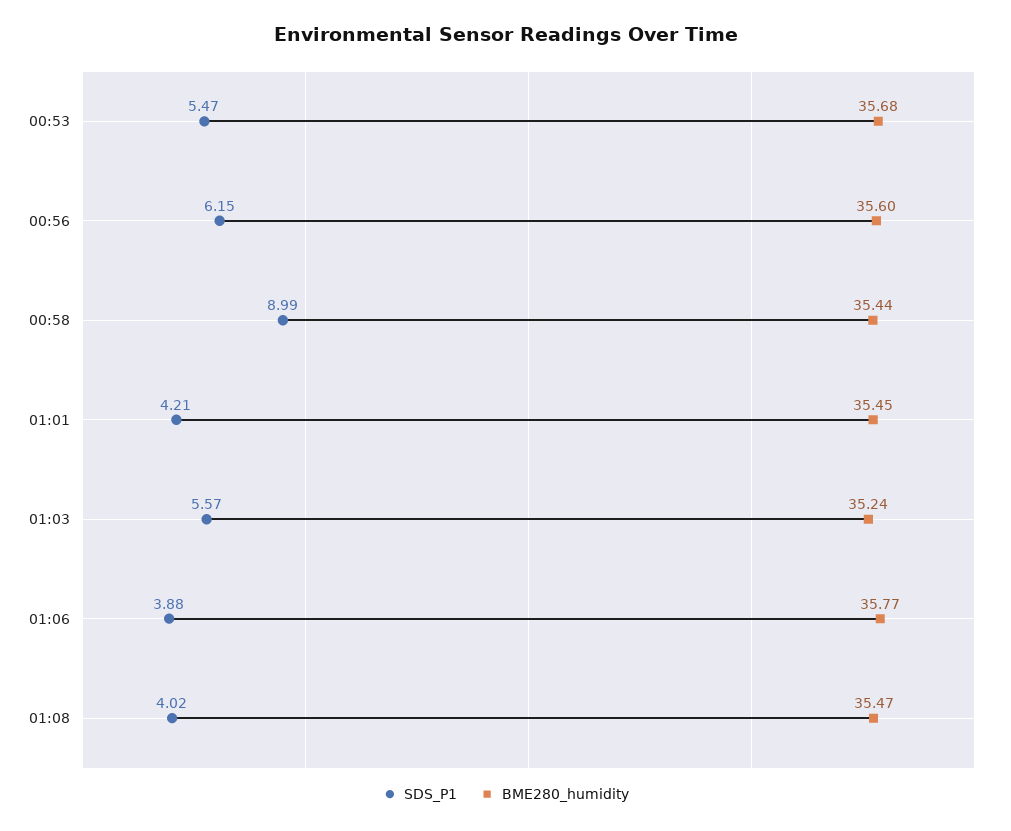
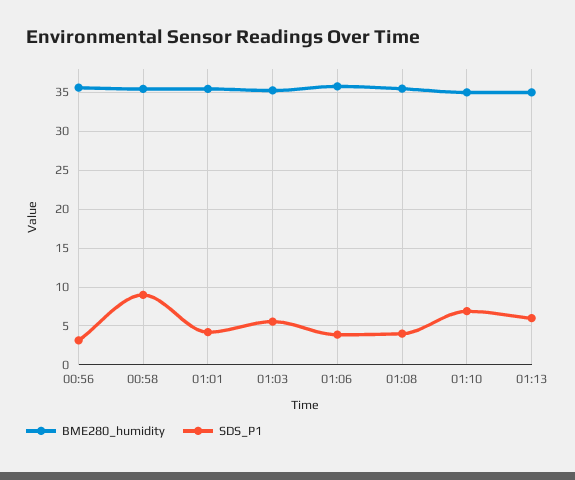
SDS_P1, 00:53: 5.47 -> none
BME280_humidity, 00:53: 35.68 -> none
SDS_P1, 00:56: 6.15 -> 3
BME280_humidity, 01:10: none -> 35
SDS_P1, 01:10: none -> 7
BME280_humidity, 01:13: none -> 35
SDS_P1, 01:13: none -> 6

